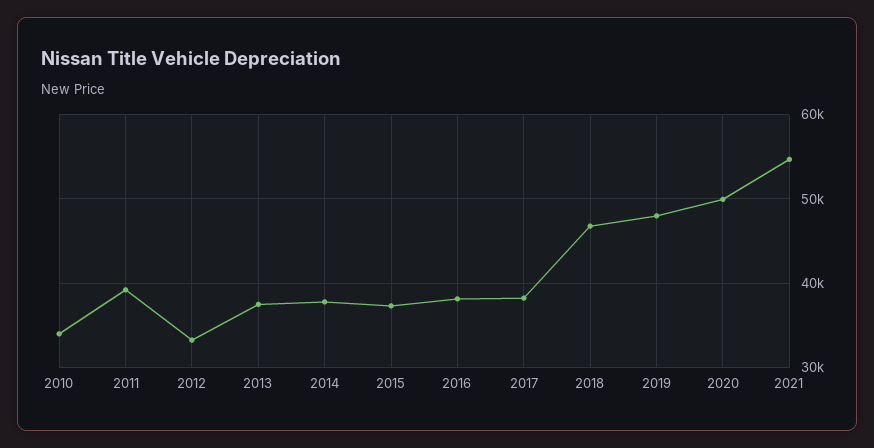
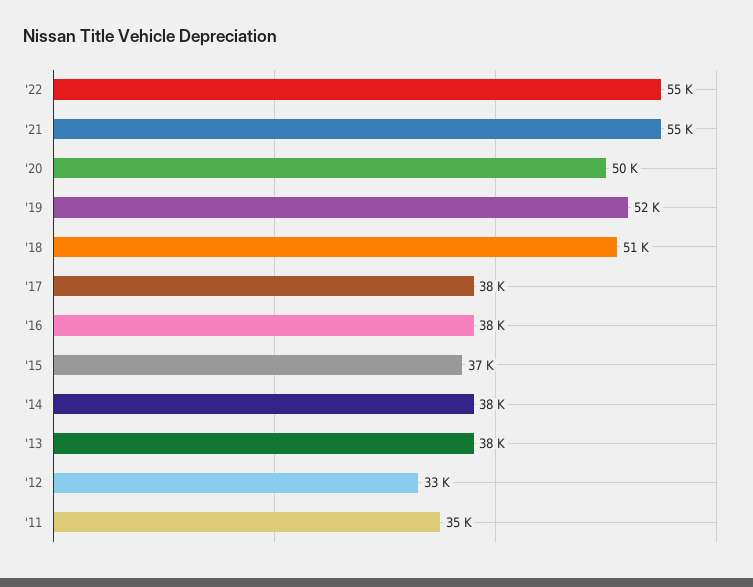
2010: 34000 -> none
2011: 39000 -> 35000
2018: 47000 -> 51000
2019: 48000 -> 52000
'22: none -> 55000

